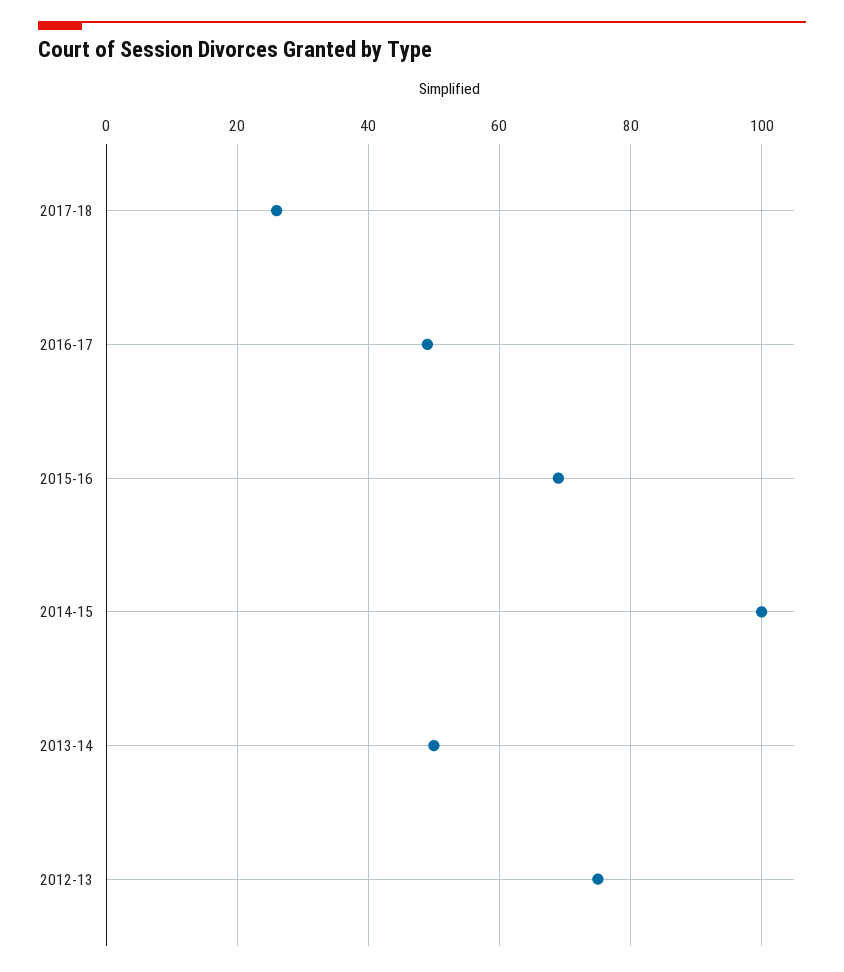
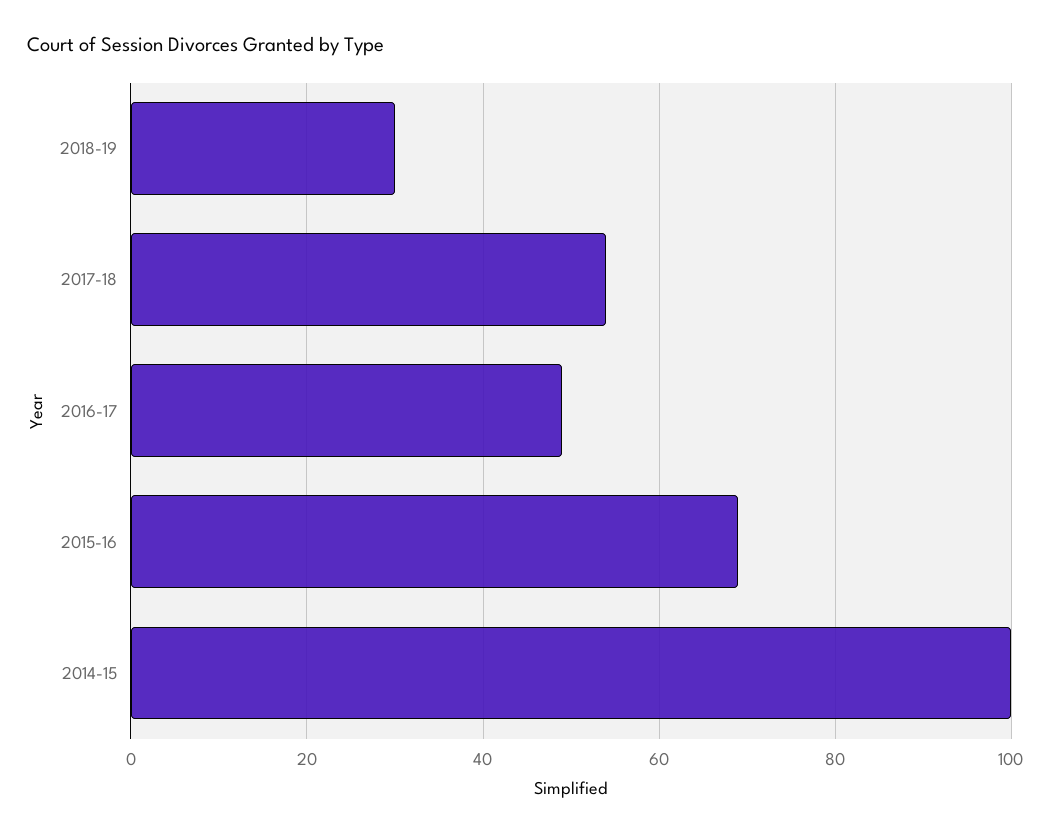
2017-18: 25 -> 55
2013-14: 50 -> none
2012-13: 75 -> none
2018-19: none -> 30

